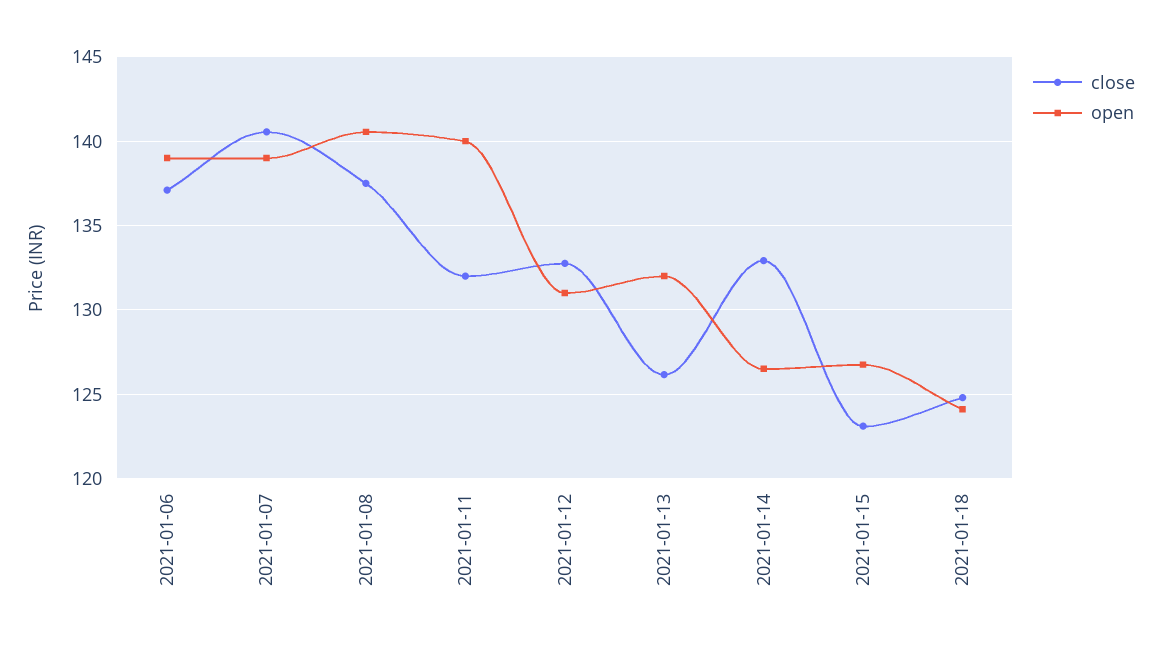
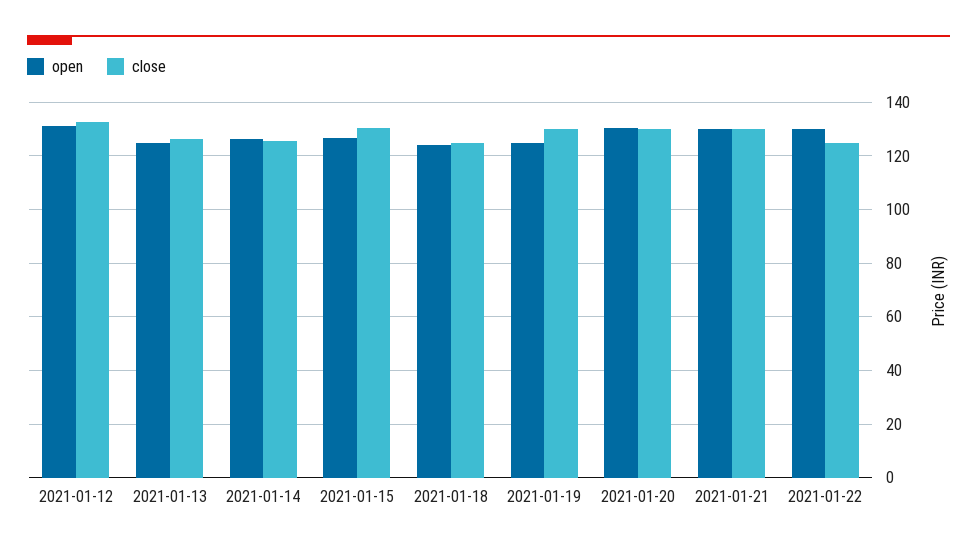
close, 2021-01-06: 137 -> none
open, 2021-01-06: 139 -> none
close, 2021-01-07: 140.5 -> none
open, 2021-01-07: 139 -> none
close, 2021-01-08: 137.5 -> none
open, 2021-01-08: 140.5 -> none
close, 2021-01-11: 132 -> none
open, 2021-01-11: 140 -> none
open, 2021-01-13: 132 -> 125
close, 2021-01-14: 133 -> 125
close, 2021-01-15: 123 -> 130
open, 2021-01-19: none -> 125
close, 2021-01-19: none -> 130
open, 2021-01-20: none -> 130
close, 2021-01-20: none -> 130
open, 2021-01-21: none -> 130
close, 2021-01-21: none -> 130
open, 2021-01-22: none -> 130
close, 2021-01-22: none -> 125

